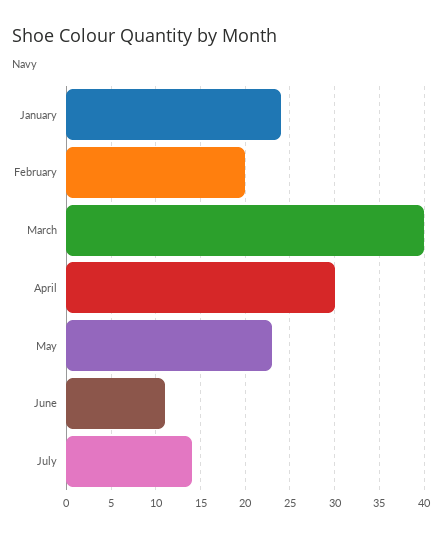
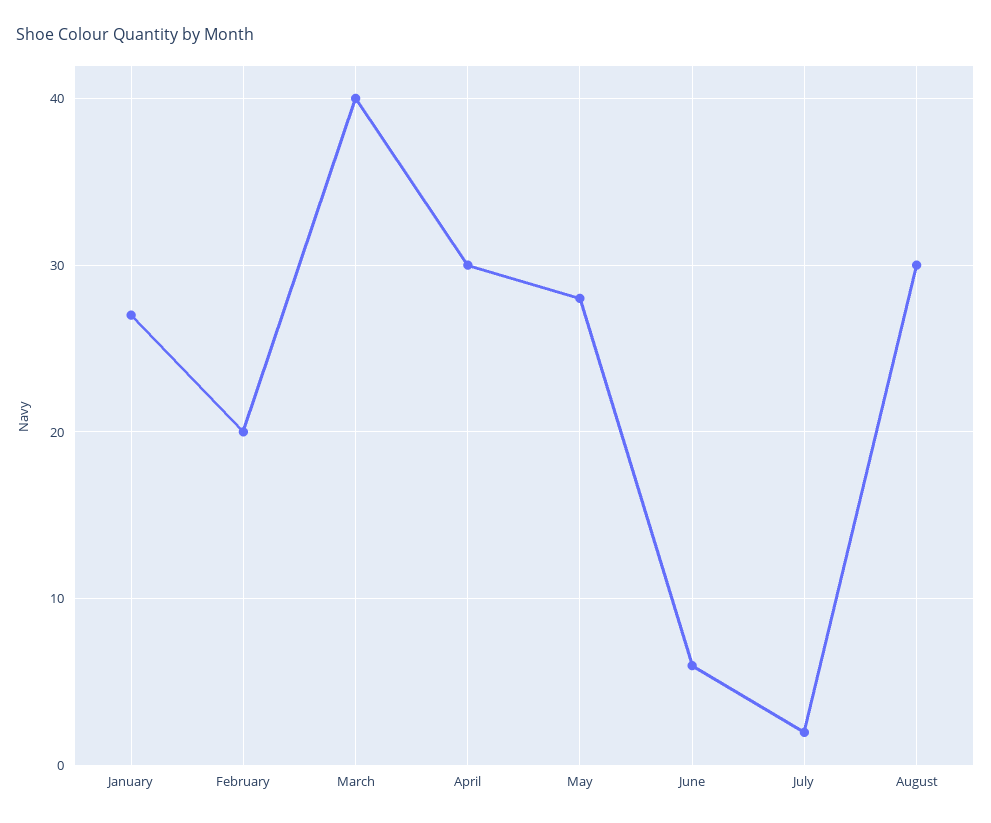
January: 24 -> 27
May: 23 -> 28
June: 11 -> 6
July: 14 -> 2
August: none -> 30

